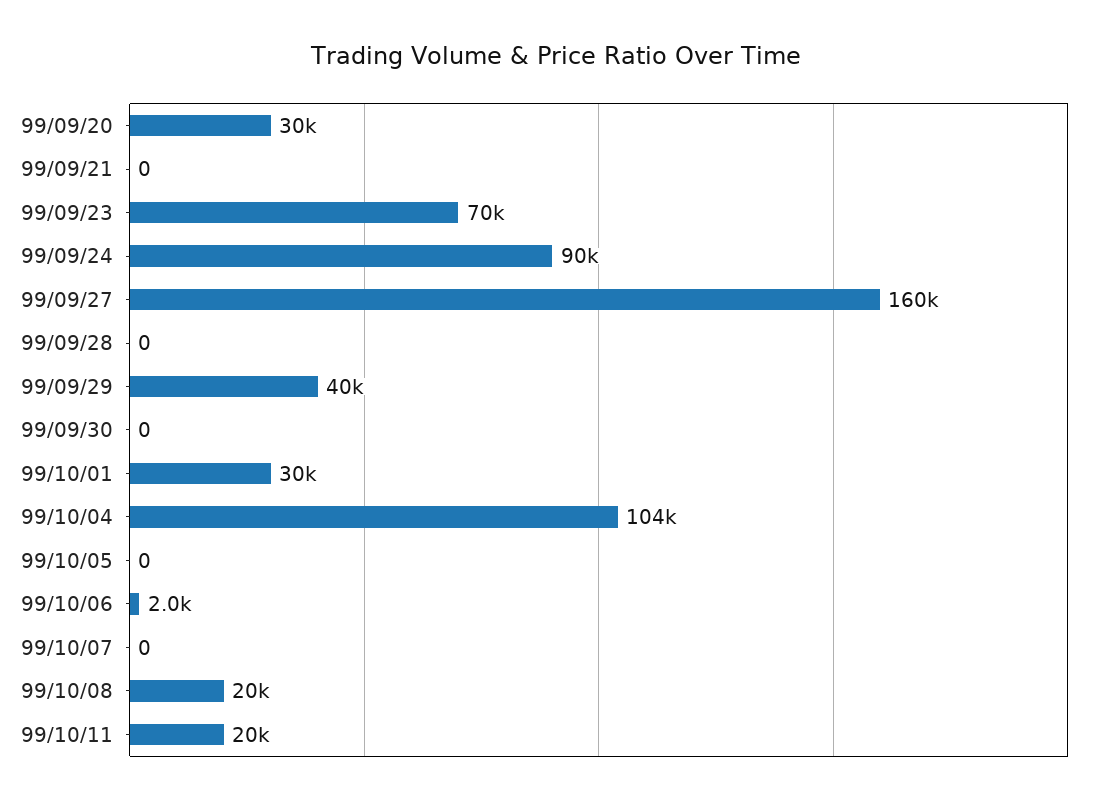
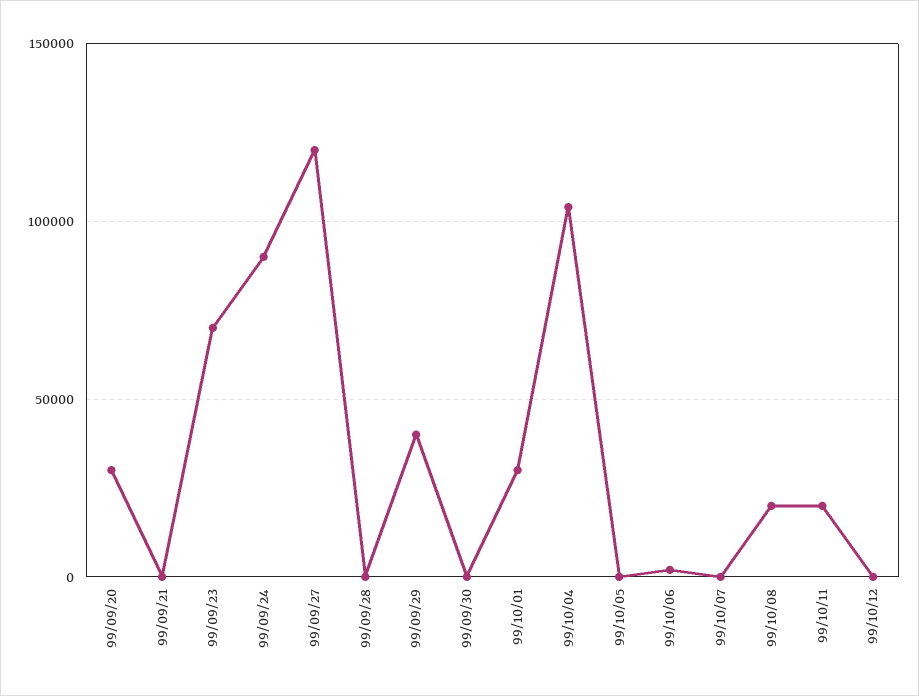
99/09/27: 160000 -> 120000
99/10/12: none -> 0

